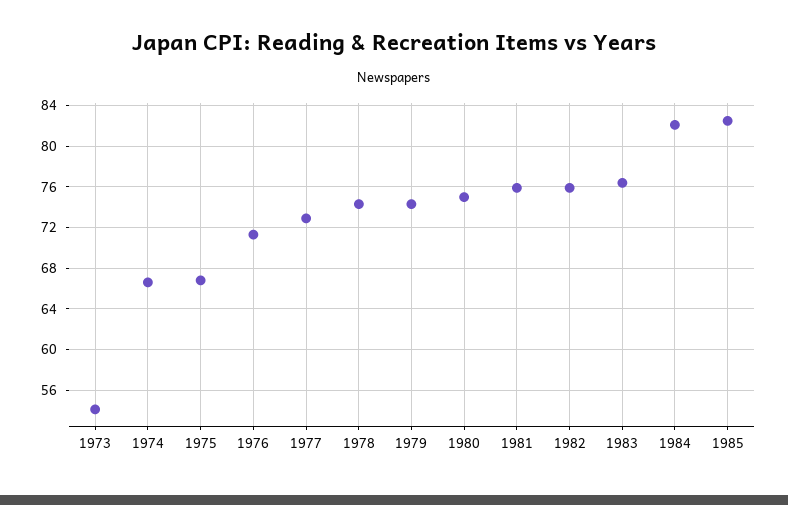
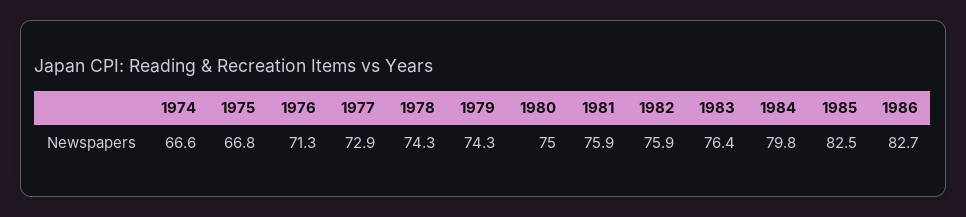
1973: 54 -> none
1984: 82 -> 79.8
1986: none -> 82.7

